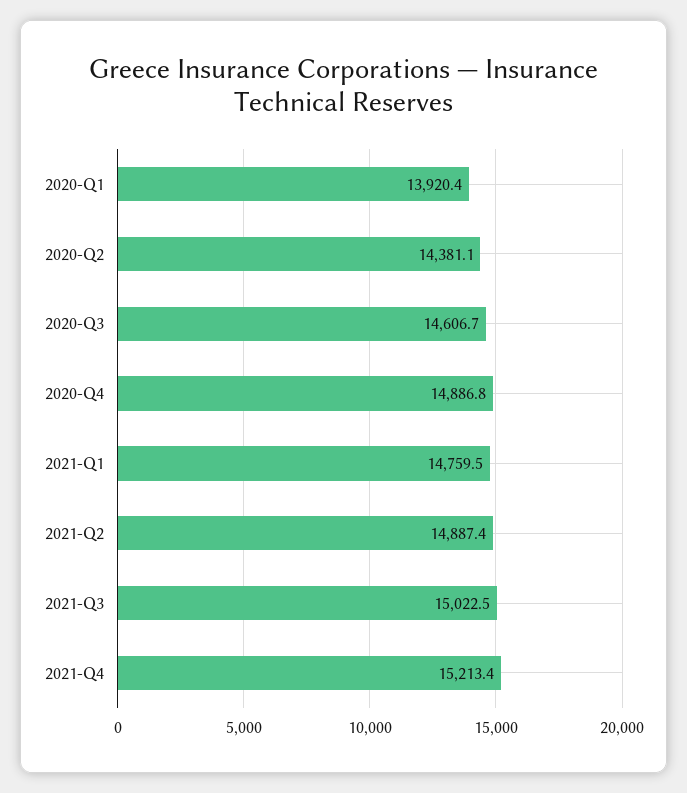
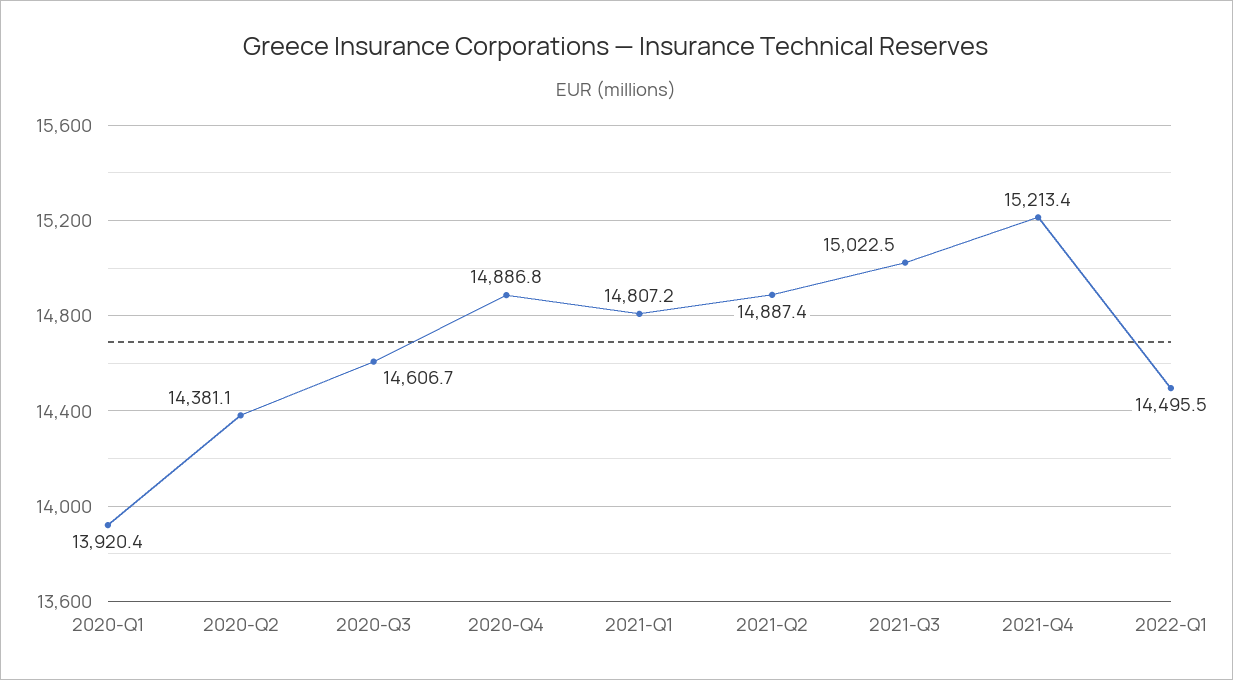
2021-Q1: 14759.5 -> 14807.2
2022-Q1: none -> 14495.5

